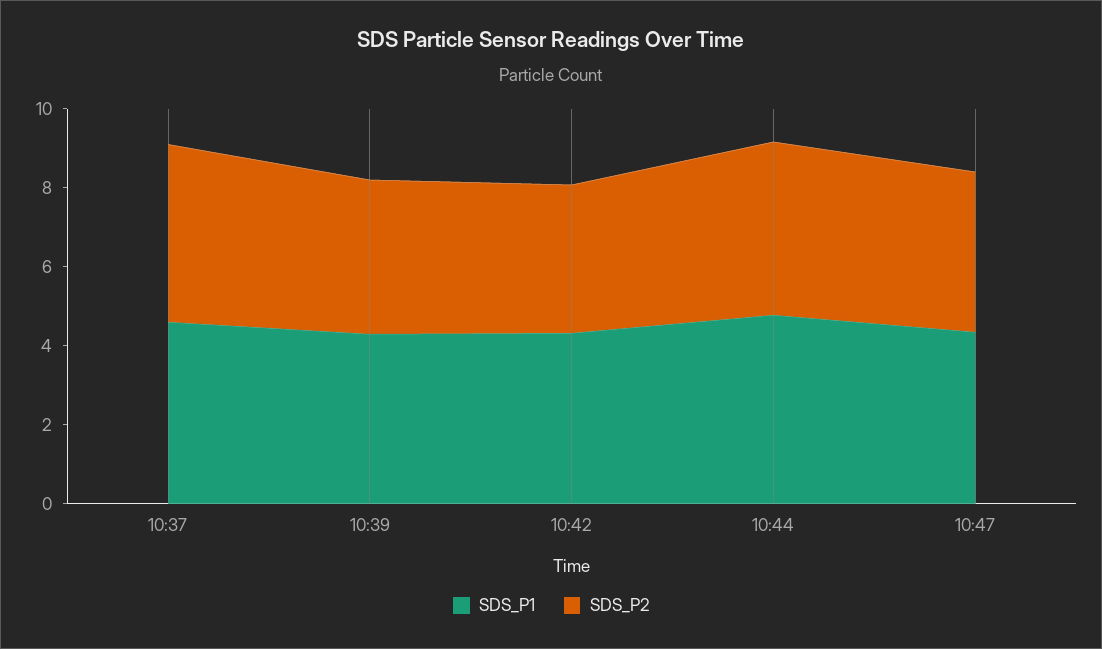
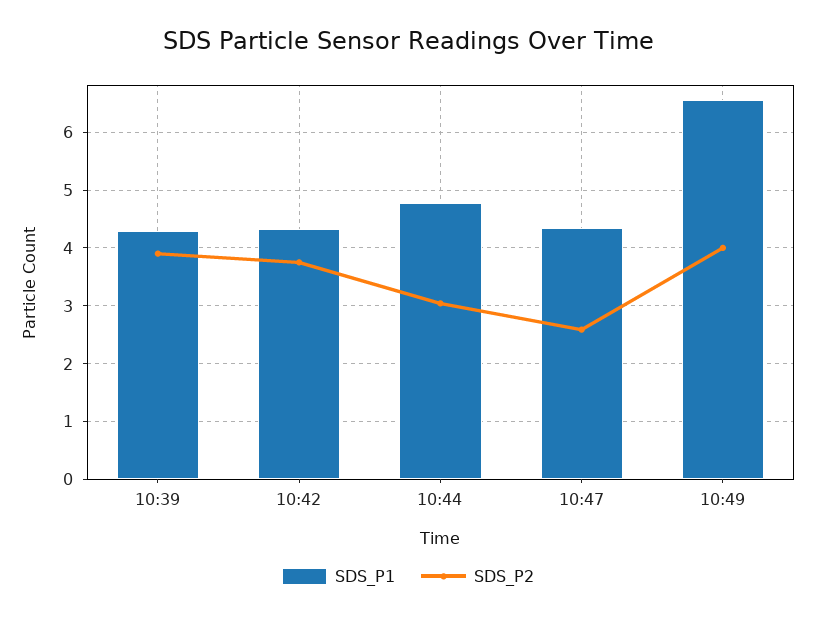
SDS_P1, 10:37: 4.5 -> none
SDS_P2, 10:37: 4.5 -> none
SDS_P2, 10:44: 4.5 -> 3
SDS_P2, 10:47: 4 -> 2.6
SDS_P1, 10:49: none -> 6.6
SDS_P2, 10:49: none -> 4

